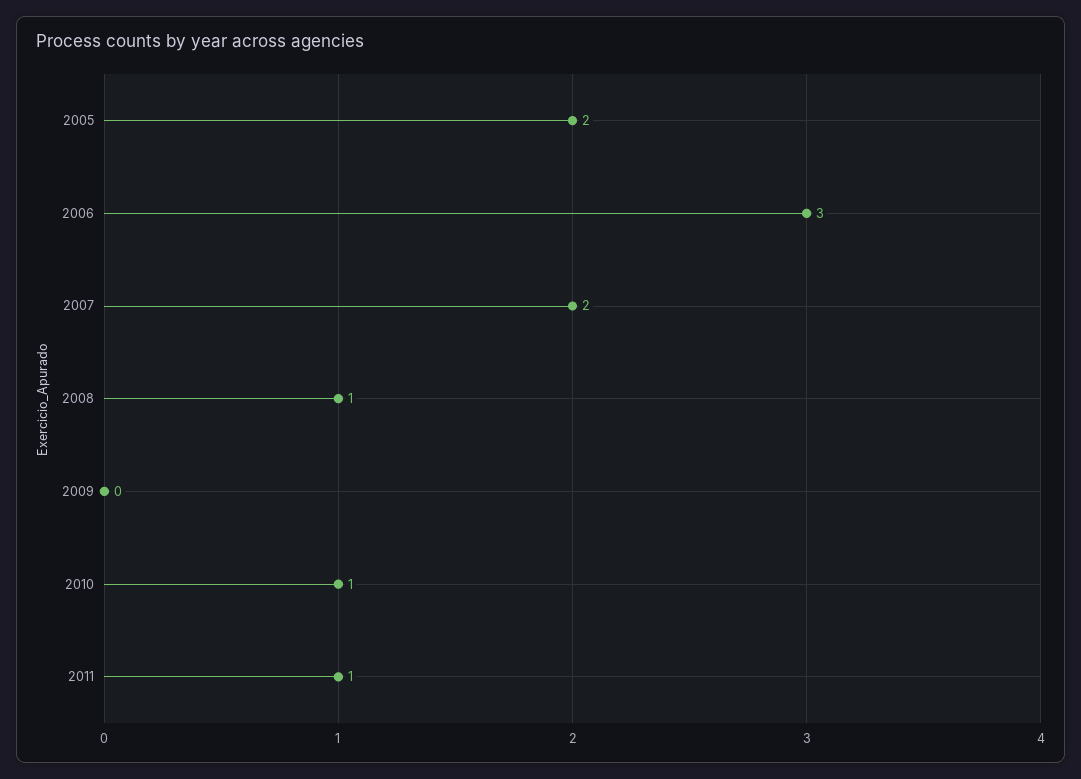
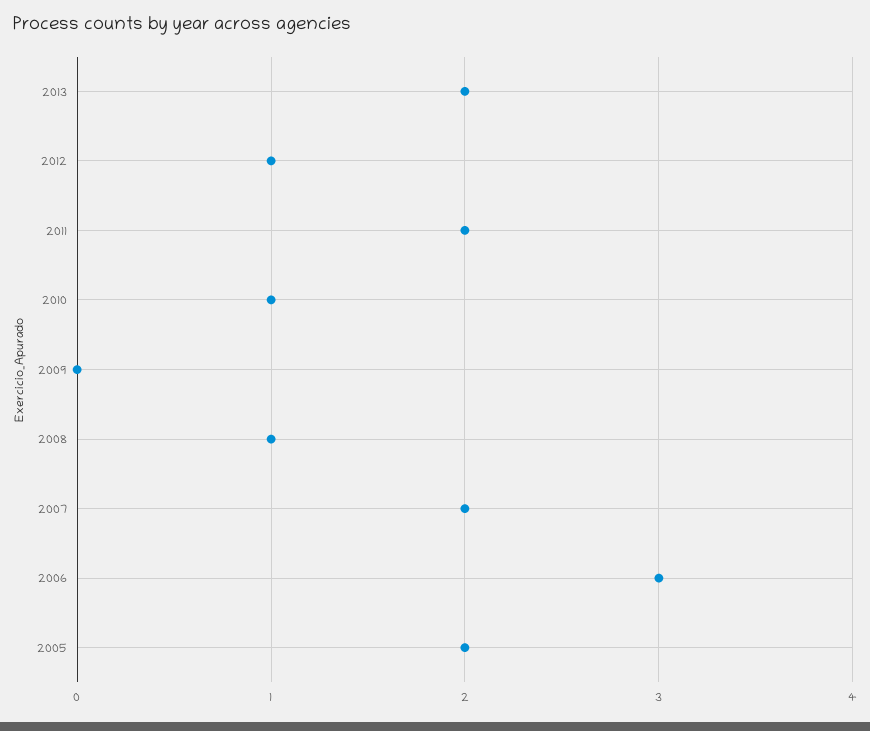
2011: 1 -> 2
2013: none -> 2
2012: none -> 1

